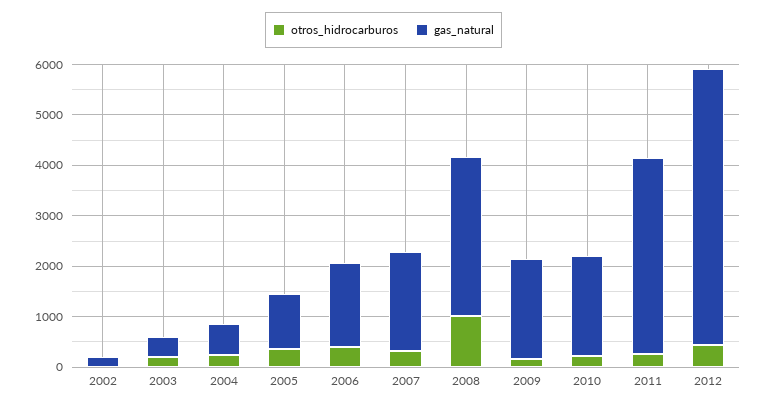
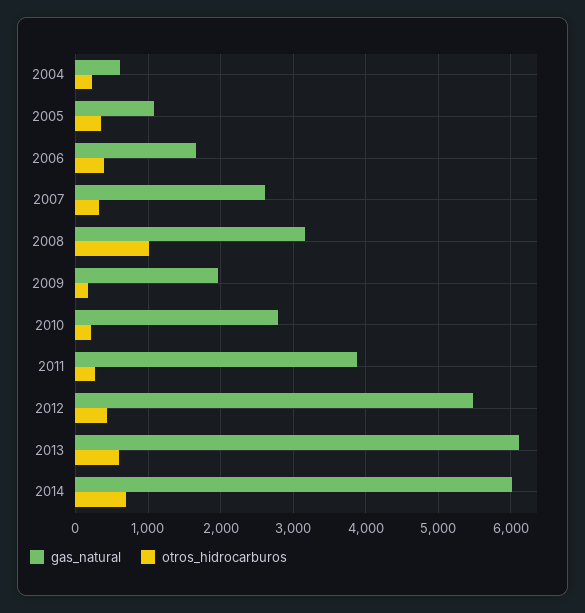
otros_hidrocarburos, 2002: 0 -> none
gas_natural, 2002: 200 -> none
otros_hidrocarburos, 2003: 200 -> none
gas_natural, 2003: 400 -> none
gas_natural, 2007: 2000 -> 2600
gas_natural, 2010: 2000 -> 2800
gas_natural, 2013: none -> 6100
otros_hidrocarburos, 2013: none -> 600
gas_natural, 2014: none -> 6000
otros_hidrocarburos, 2014: none -> 700

